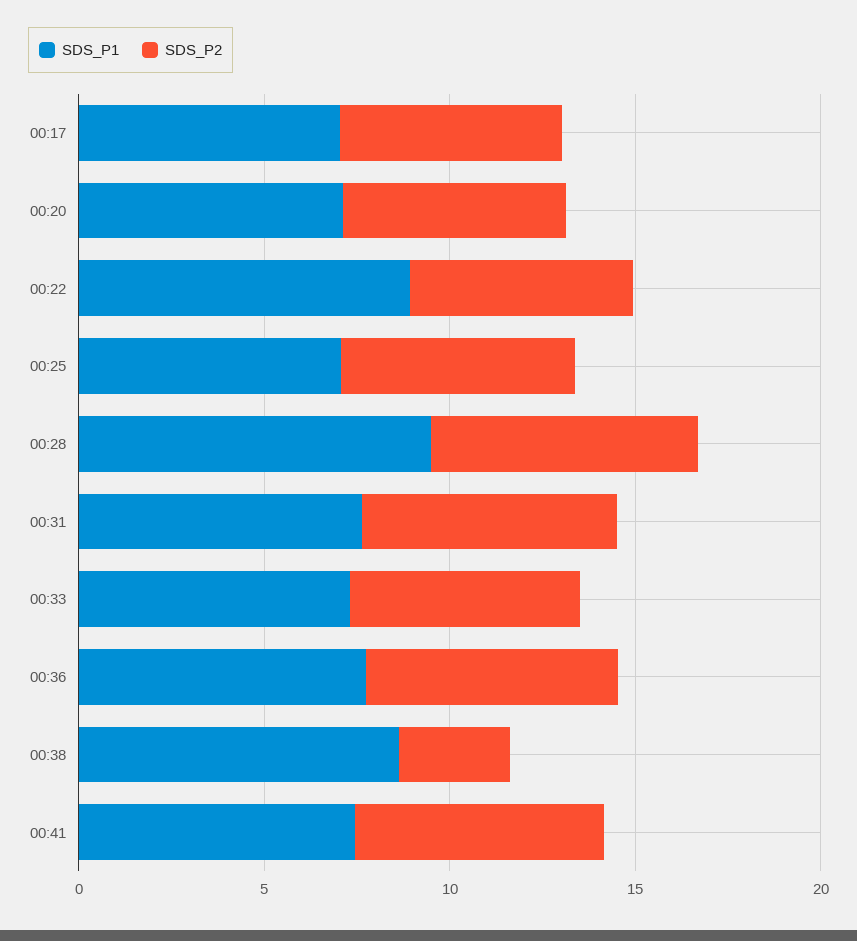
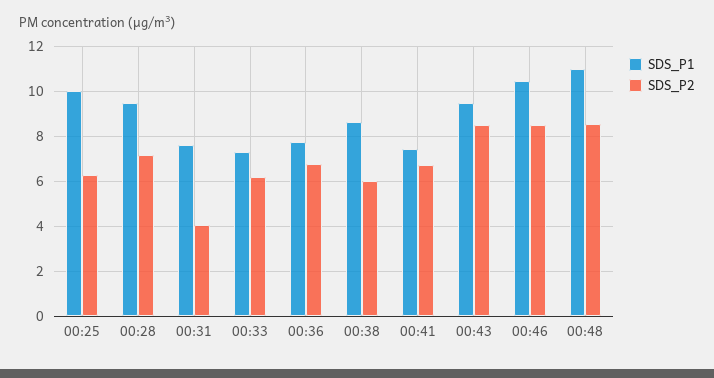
SDS_P1, 00:17: 7 -> none
SDS_P2, 00:17: 6 -> none
SDS_P1, 00:20: 7 -> none
SDS_P2, 00:20: 6 -> none
SDS_P1, 00:22: 9 -> none
SDS_P2, 00:22: 6 -> none
SDS_P1, 00:25: 7 -> 10
SDS_P2, 00:31: 7 -> 4
SDS_P2, 00:38: 3 -> 6
SDS_P1, 00:43: none -> 9.5
SDS_P2, 00:43: none -> 8.5
SDS_P1, 00:46: none -> 10.5
SDS_P2, 00:46: none -> 8.5
SDS_P1, 00:48: none -> 11
SDS_P2, 00:48: none -> 8.5

